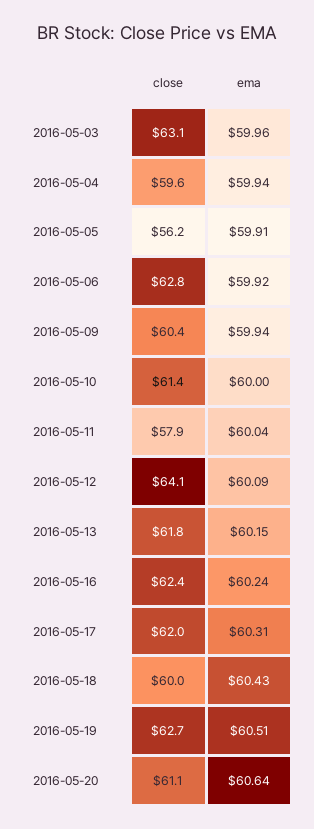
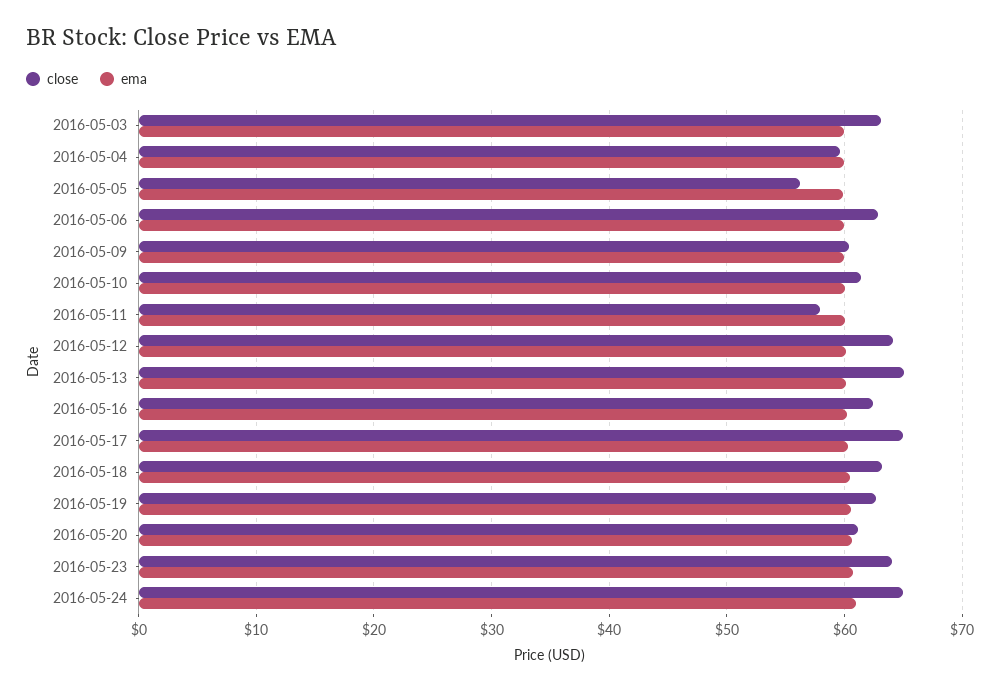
close, 2016-05-13: 61.8 -> 65
close, 2016-05-17: 62 -> 65
close, 2016-05-18: 60 -> 63
close, 2016-05-23: none -> 64
ema, 2016-05-23: none -> 61
close, 2016-05-24: none -> 65
ema, 2016-05-24: none -> 61

